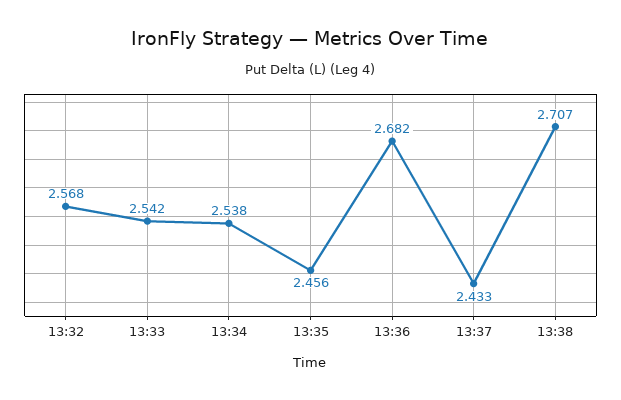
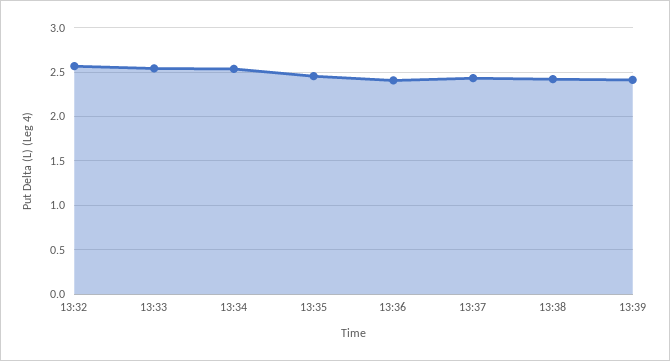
13:36: 2.682 -> 2.4
13:38: 2.707 -> 2.4
13:39: none -> 2.4

